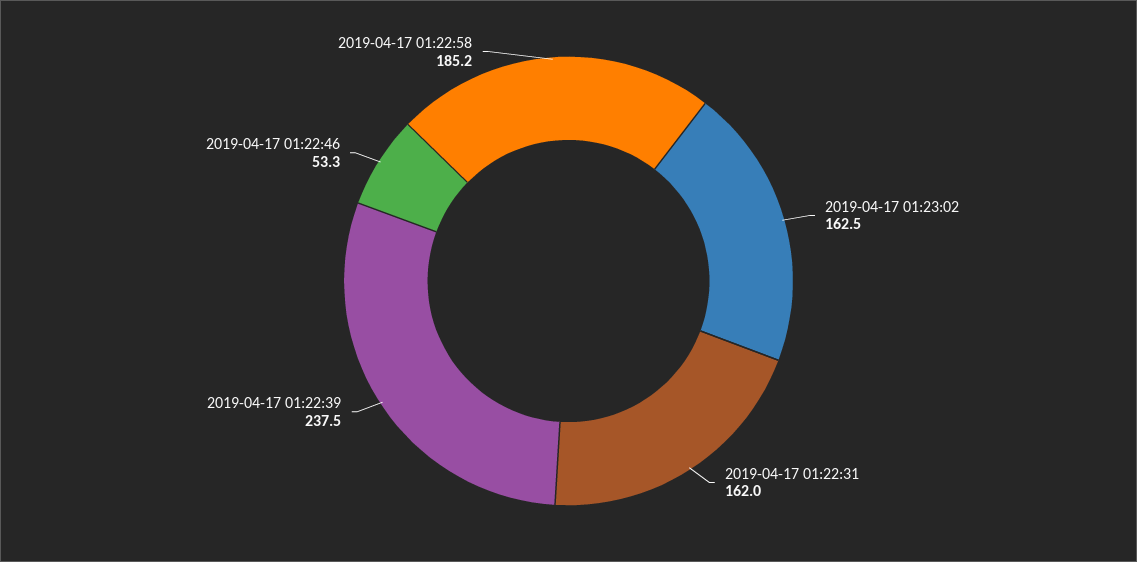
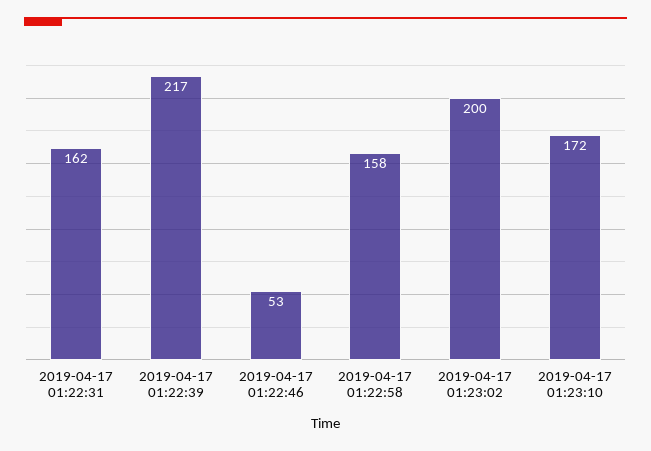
2019-04-17 01:23:02: 162.5 -> 200
2019-04-17 01:22:39: 237.5 -> 217
2019-04-17 01:22:58: 185.2 -> 158
2019-04-17 01:23:10: none -> 172

